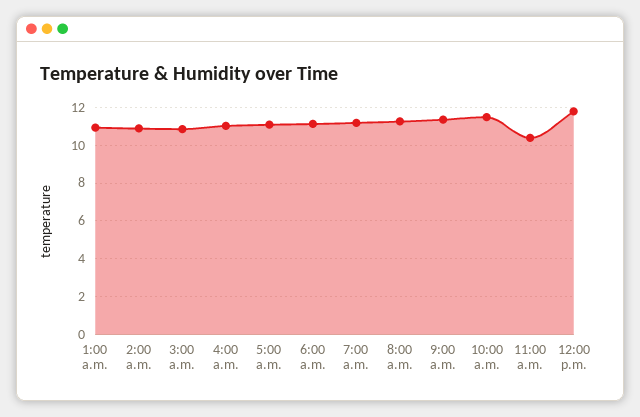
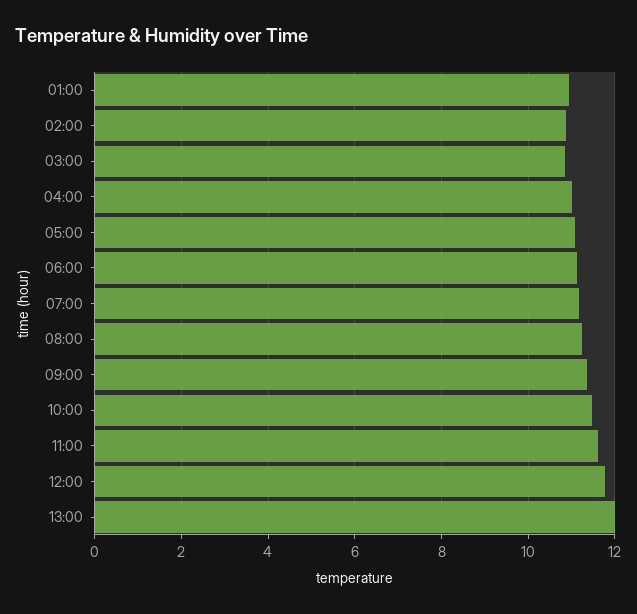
11:00 a.m.: 10.5 -> 11.6
13:00: none -> 12

